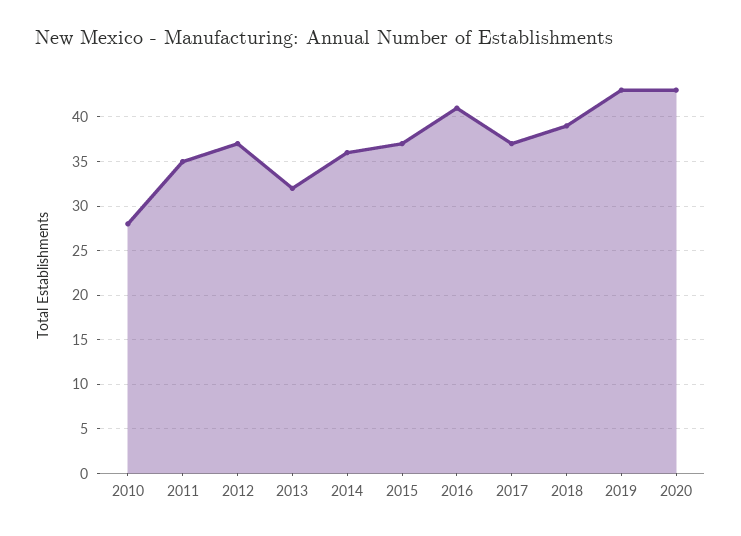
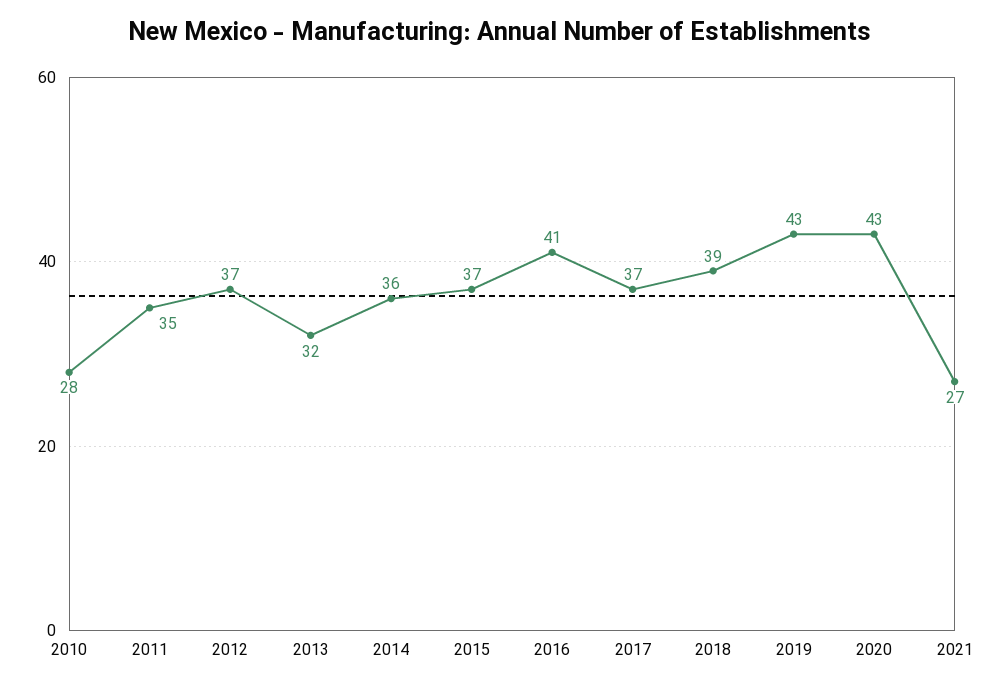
2021: none -> 27

